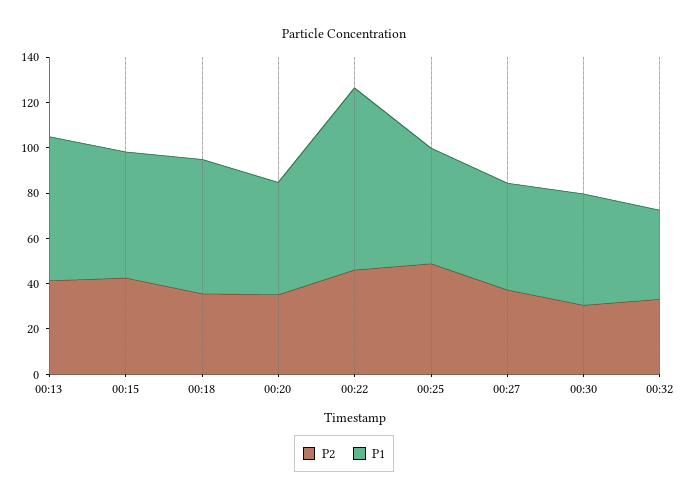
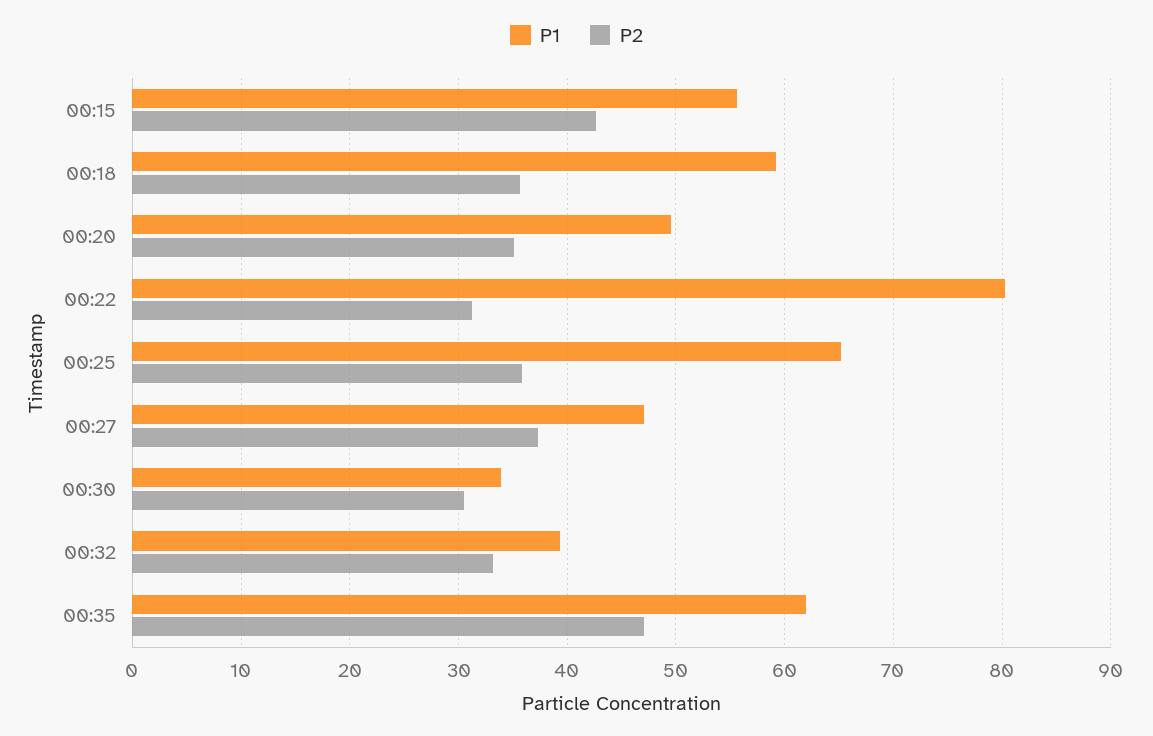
P2, 00:13: 40 -> none
P1, 00:13: 65 -> none
P2, 00:22: 45 -> 31
P2, 00:25: 50 -> 36
P1, 00:25: 50 -> 65
P1, 00:30: 50 -> 34
P1, 00:35: none -> 62
P2, 00:35: none -> 47

